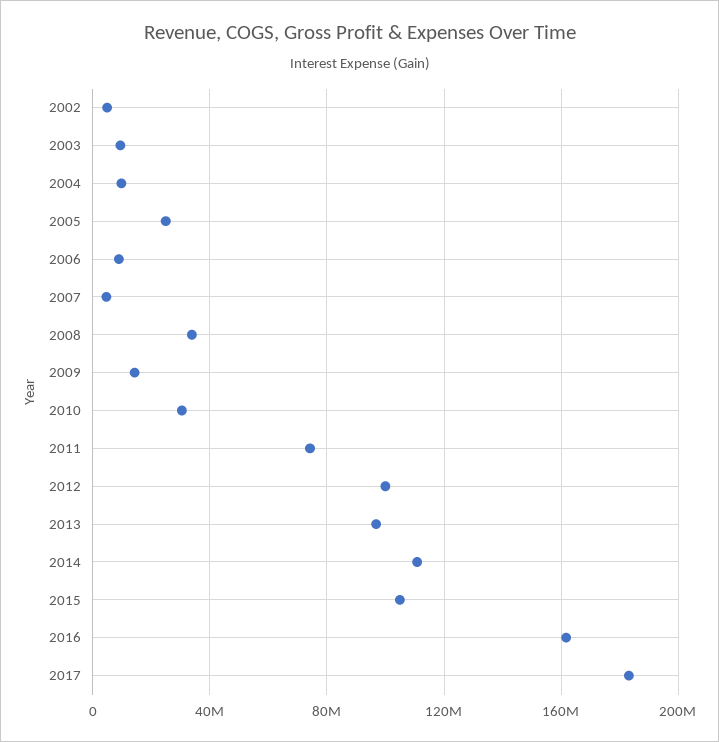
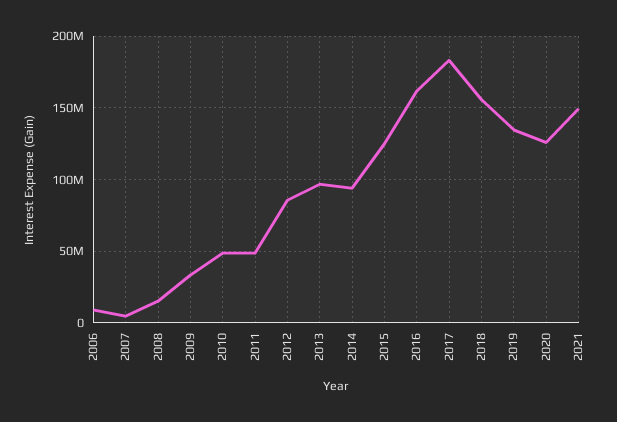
2002: 5000000 -> none
2003: 10000000 -> none
2004: 10000000 -> none
2005: 25000000 -> none
2008: 35000000 -> 15000000
2009: 15000000 -> 35000000
2010: 30000000 -> 50000000
2011: 75000000 -> 50000000
2012: 100000000 -> 85000000
2014: 110000000 -> 95000000
2015: 105000000 -> 125000000
2018: none -> 155000000
2019: none -> 135000000
2020: none -> 125000000
2021: none -> 150000000

